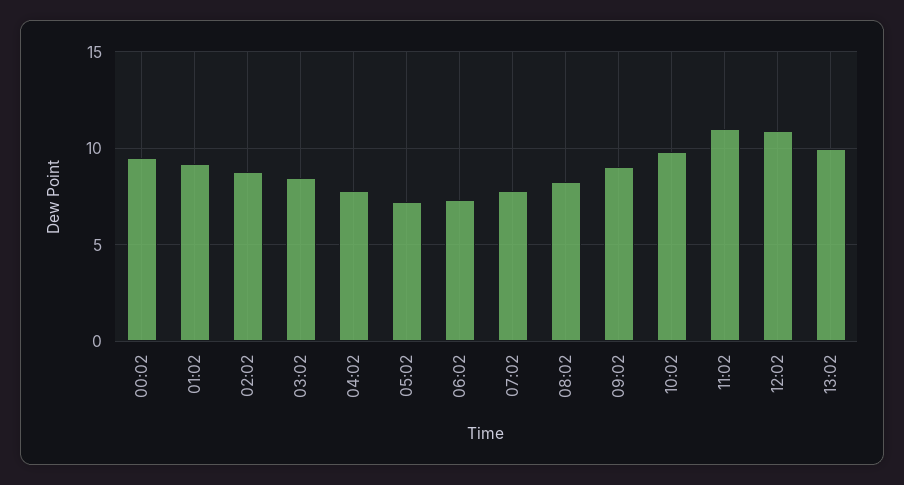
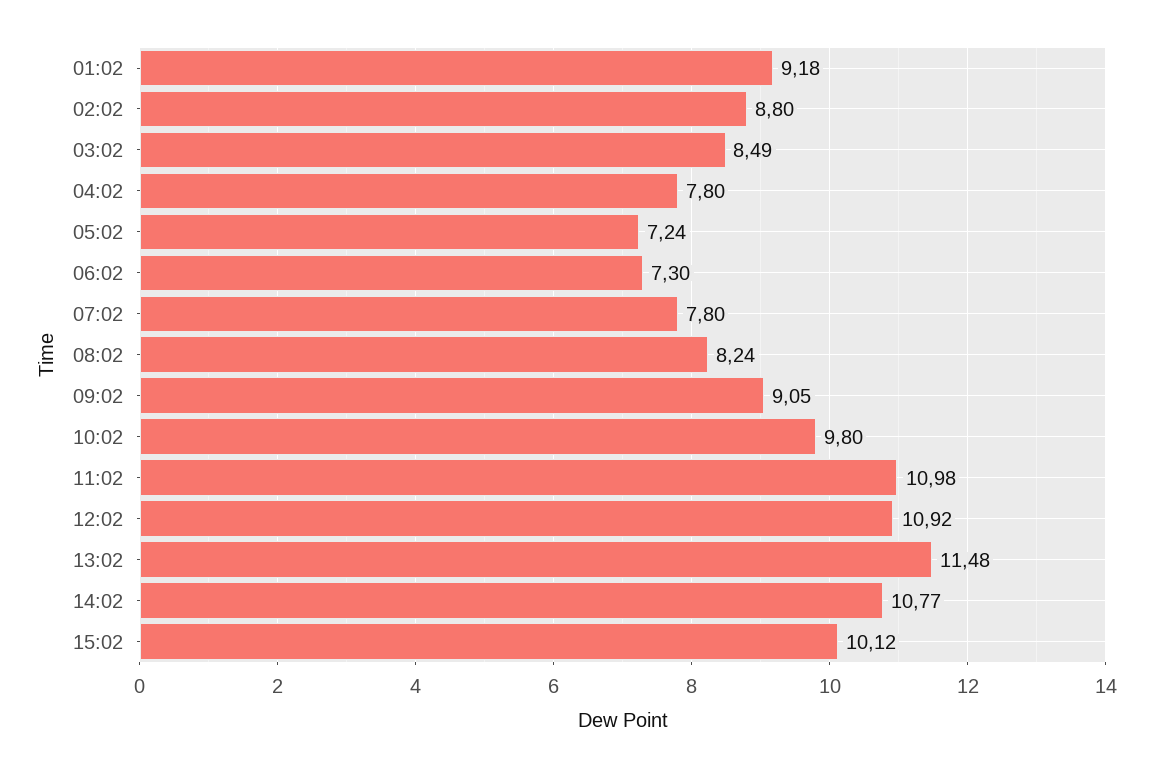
00:02: 9.5 -> none
13:02: 10 -> 11.48
14:02: none -> 10.77
15:02: none -> 10.12

